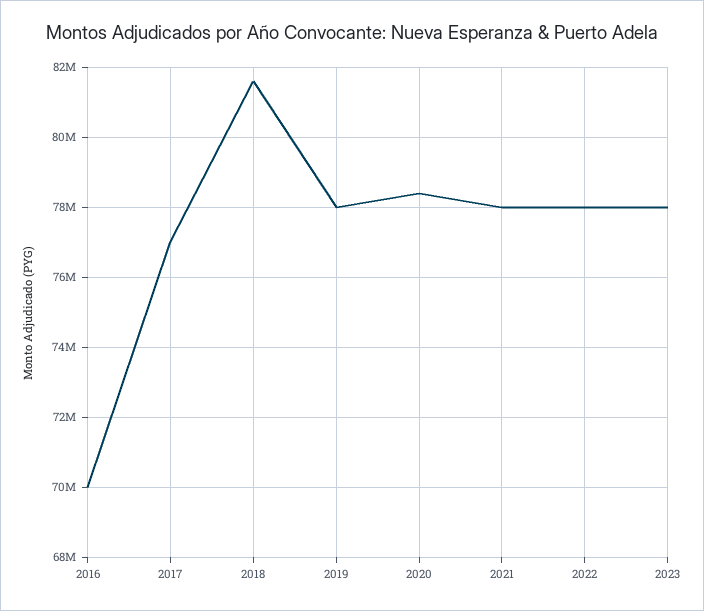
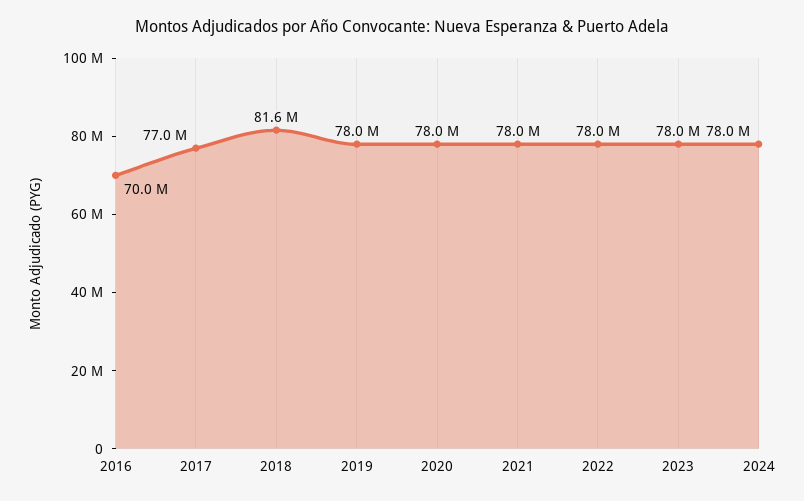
2020: 78400000 -> 78000000
2024: none -> 78000000

